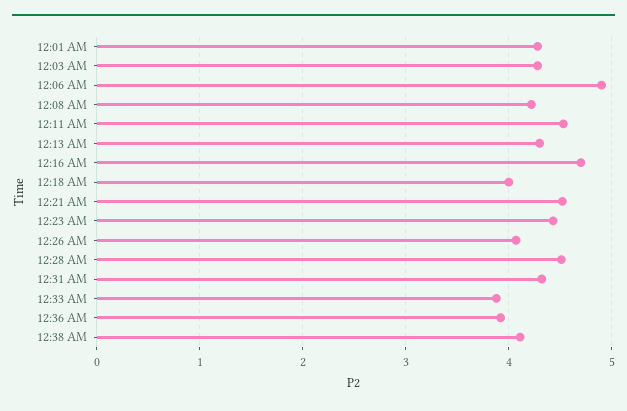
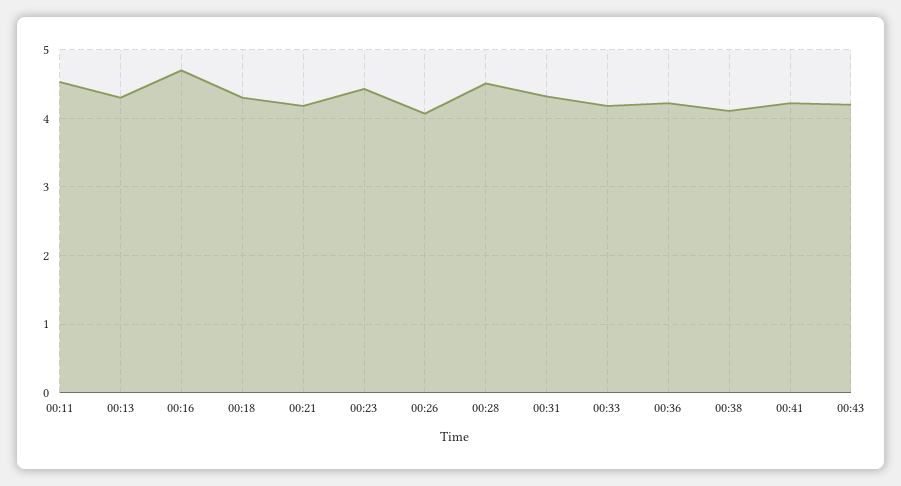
12:01 AM: 4.3 -> none
12:03 AM: 4.3 -> none
12:06 AM: 4.9 -> none
12:08 AM: 4.2 -> none
12:18 AM: 4 -> 4.3
12:21 AM: 4.5 -> 4.2
12:33 AM: 3.9 -> 4.2
12:36 AM: 3.9 -> 4.2
00:41: none -> 4.2
00:43: none -> 4.2

